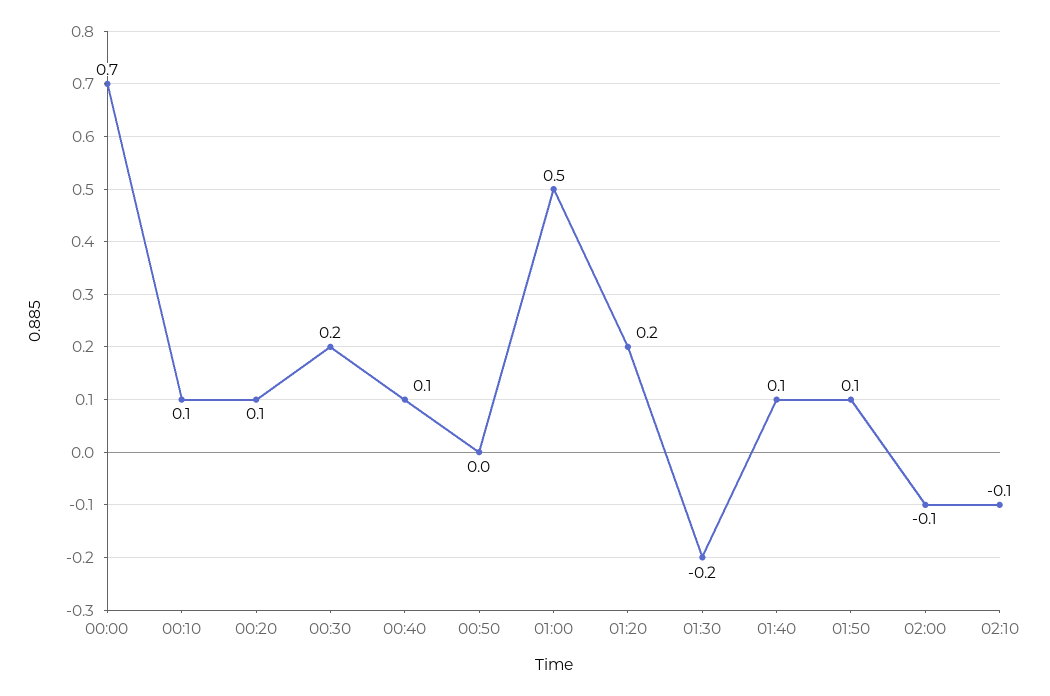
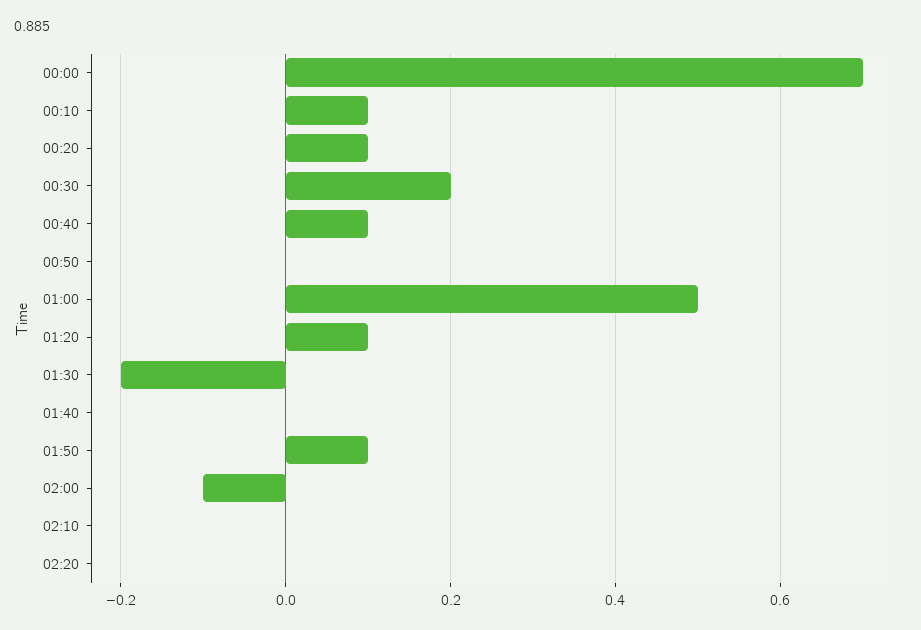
01:20: 0.2 -> 0.1
01:40: 0.1 -> 0
02:10: -0.1 -> 0
02:20: none -> 0

